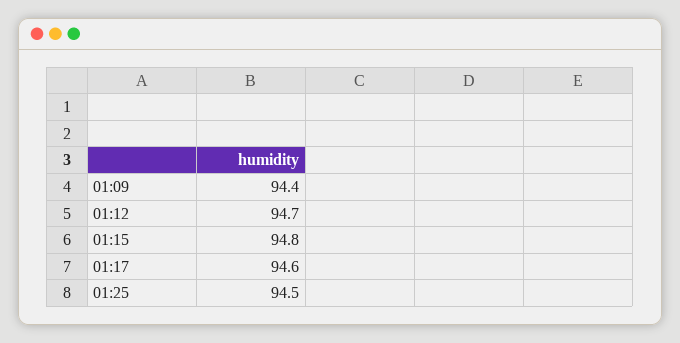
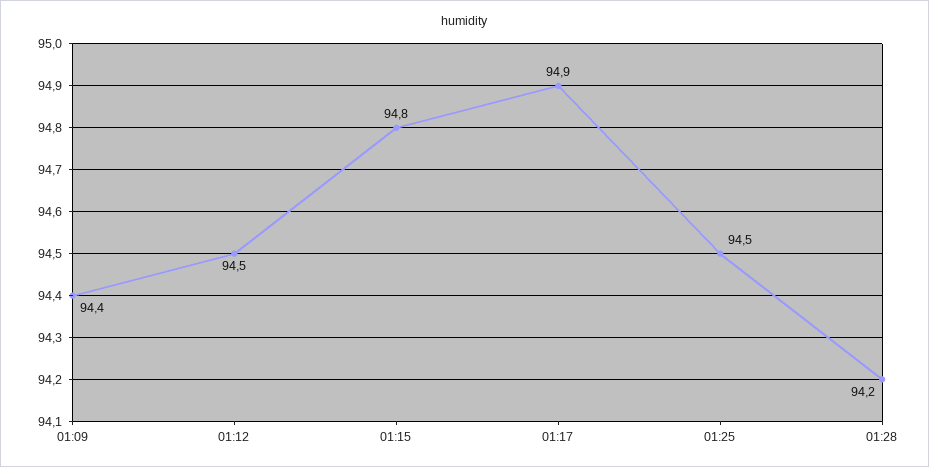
01:12: 94.7 -> 94.5
01:17: 94.6 -> 94.9
01:28: none -> 94.2

